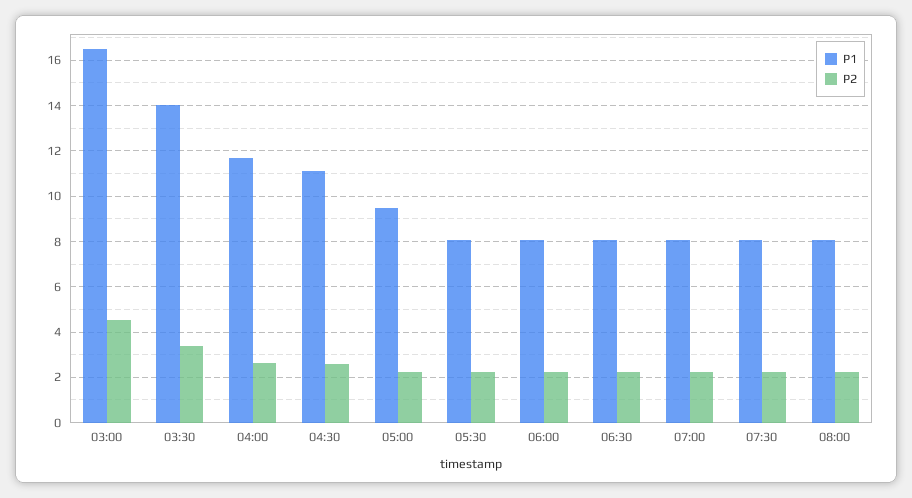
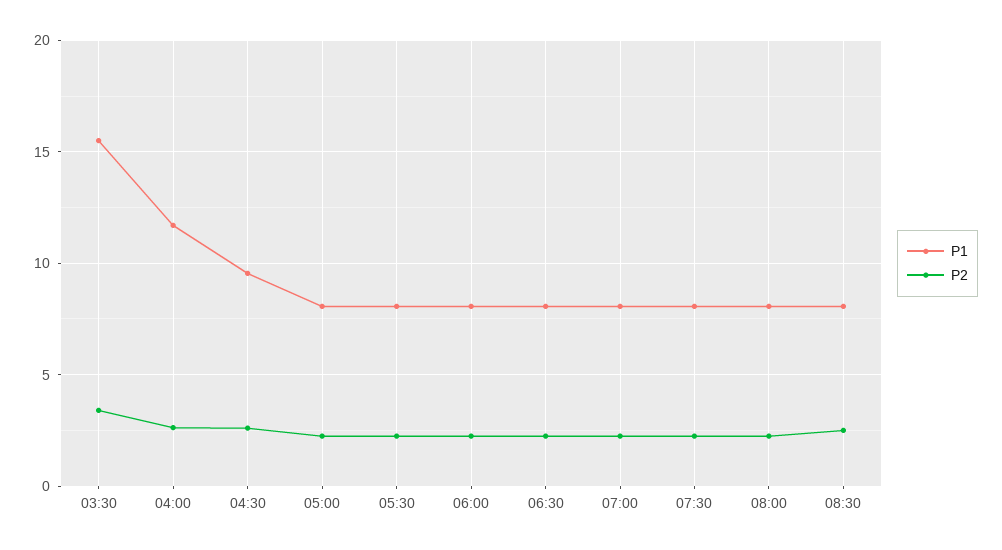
P1, 03:00: 16.5 -> none
P2, 03:00: 4.5 -> none
P1, 03:30: 14 -> 15.5
P1, 04:30: 11 -> 9.5
P1, 05:00: 9.5 -> 8
P1, 08:30: none -> 8
P2, 08:30: none -> 2.5

